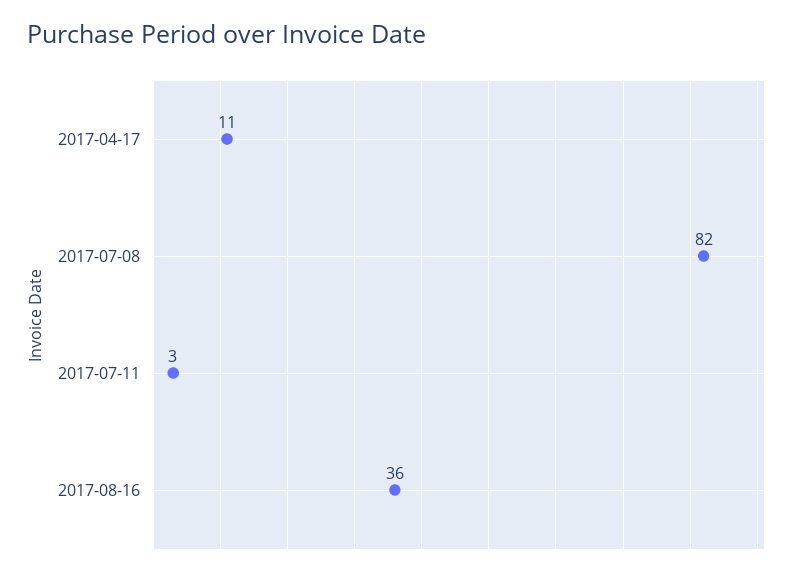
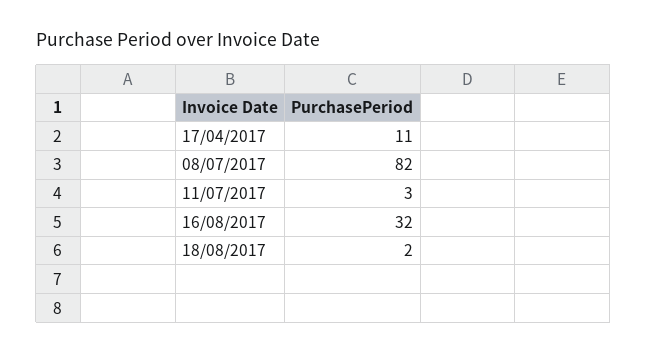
2017-08-16: 36 -> 32
18/08/2017: none -> 2

